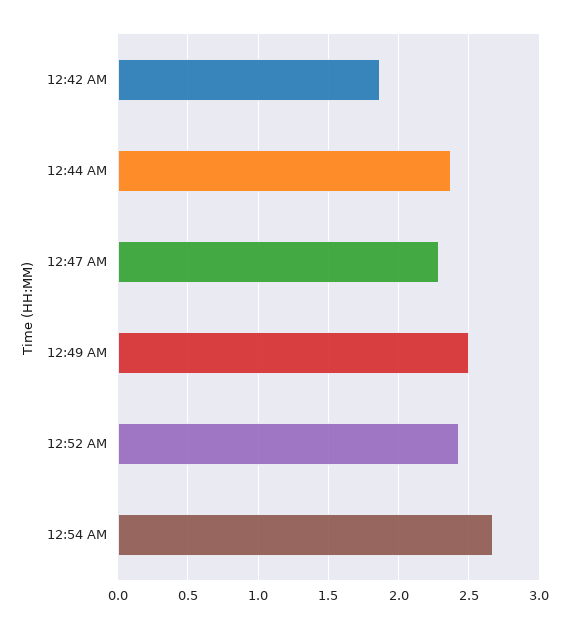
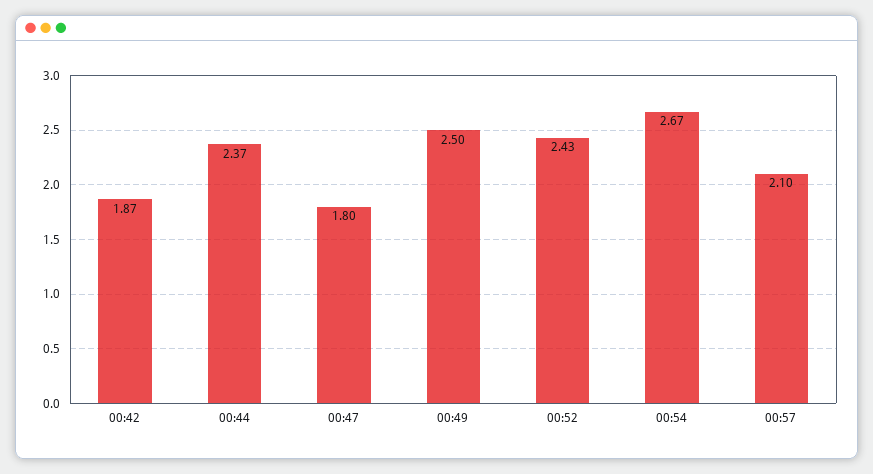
12:47 AM: 2.3 -> 1.8
00:57: none -> 2.1

